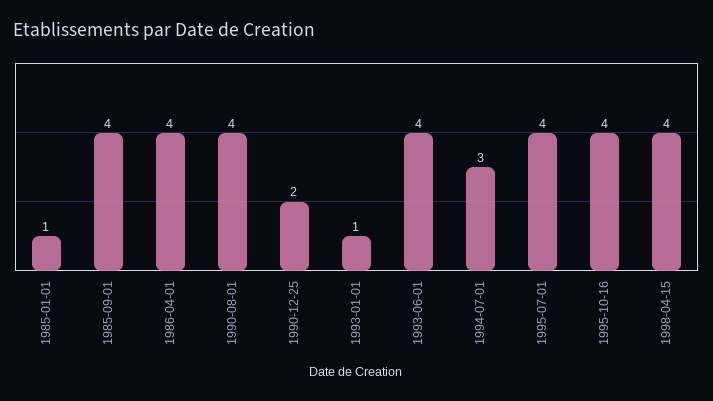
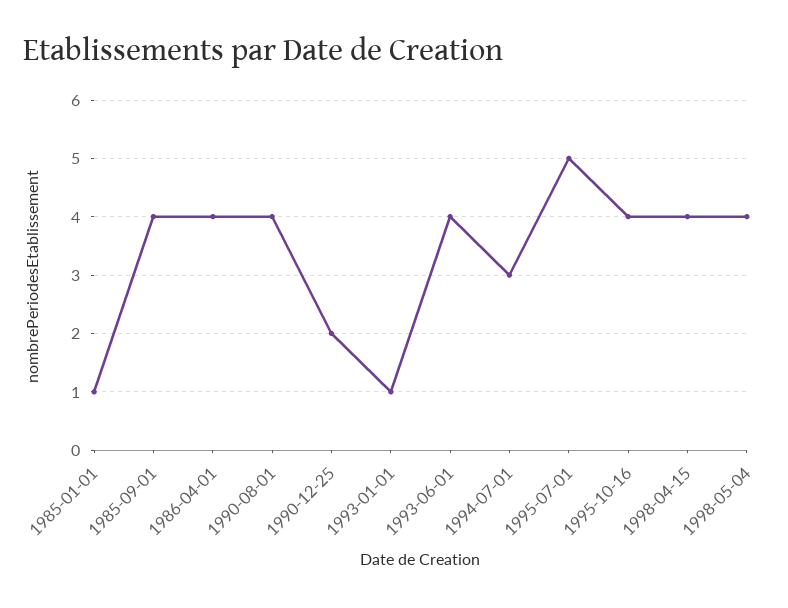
1995-07-01: 4 -> 5
1998-05-04: none -> 4

